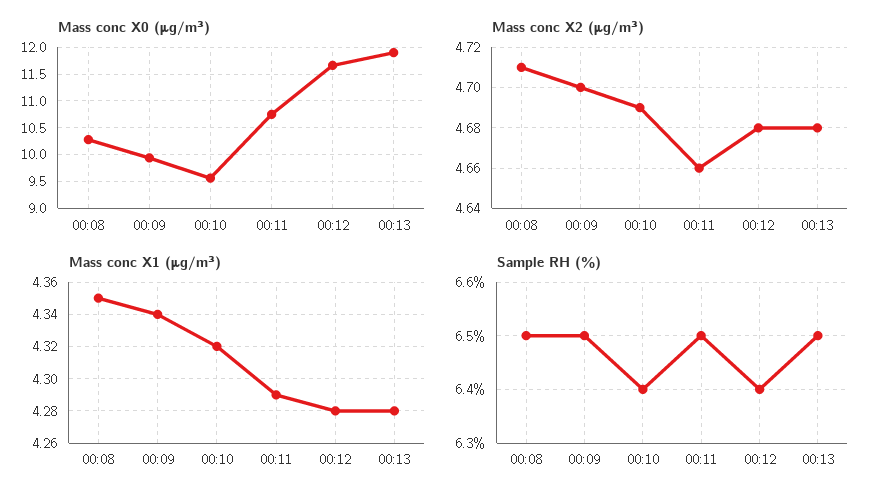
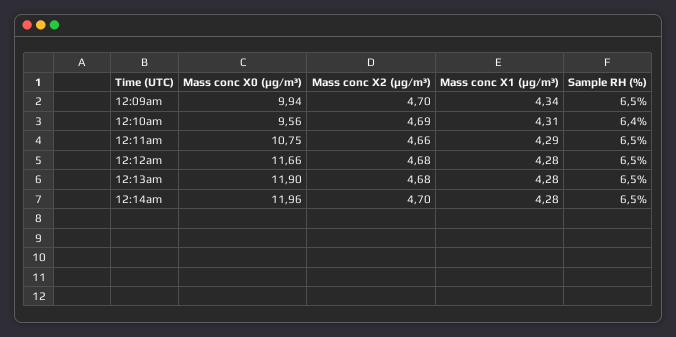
Mass conc X0 (μg/m³), 00:08: 10.25 -> none
Mass conc X2 (μg/m³), 00:08: 4.71 -> none
Mass conc X1 (μg/m³), 00:08: 4.35 -> none
Mass conc X1 (μg/m³), 00:10: 4.32 -> 4.31
Sample RH (%), 00:08: 6.5 -> none
Sample RH (%), 00:12: 6.4 -> 6.5
Mass conc X0 (μg/m³), 12:14am: none -> 11.96
Mass conc X2 (μg/m³), 12:14am: none -> 4.7
Mass conc X1 (μg/m³), 12:14am: none -> 4.28
Sample RH (%), 12:14am: none -> 6.5

